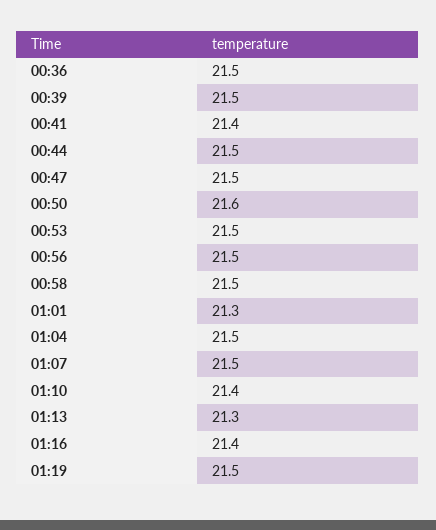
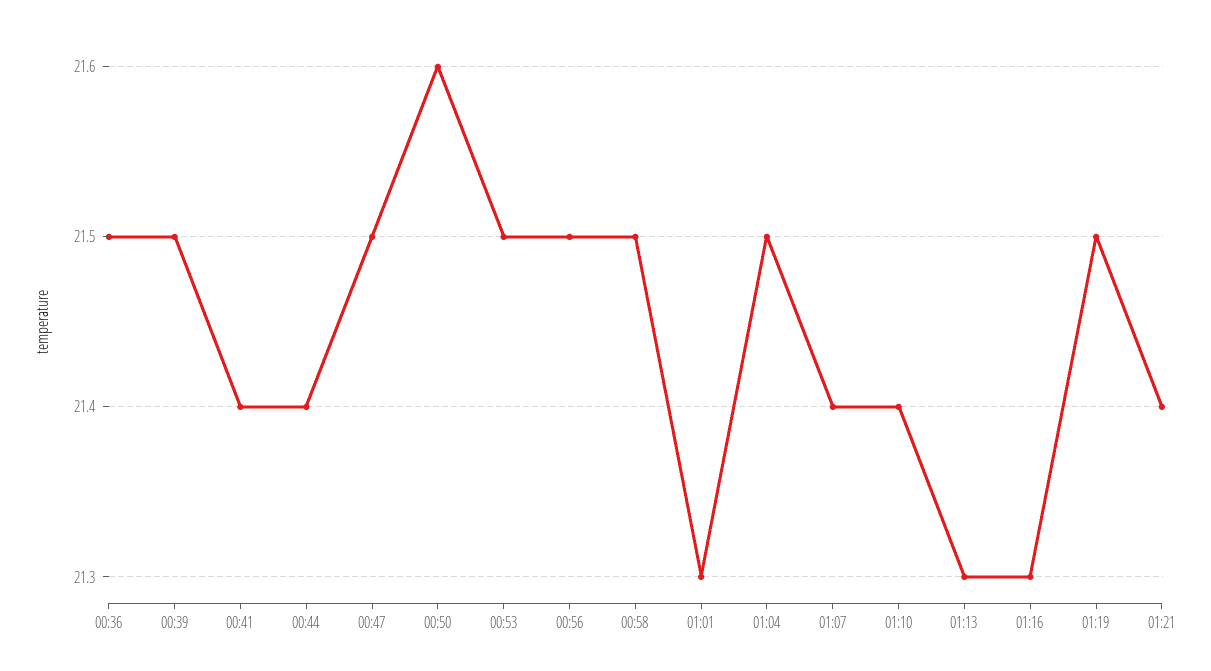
00:44: 21.5 -> 21.4
01:07: 21.5 -> 21.4
01:16: 21.4 -> 21.3
01:21: none -> 21.4

